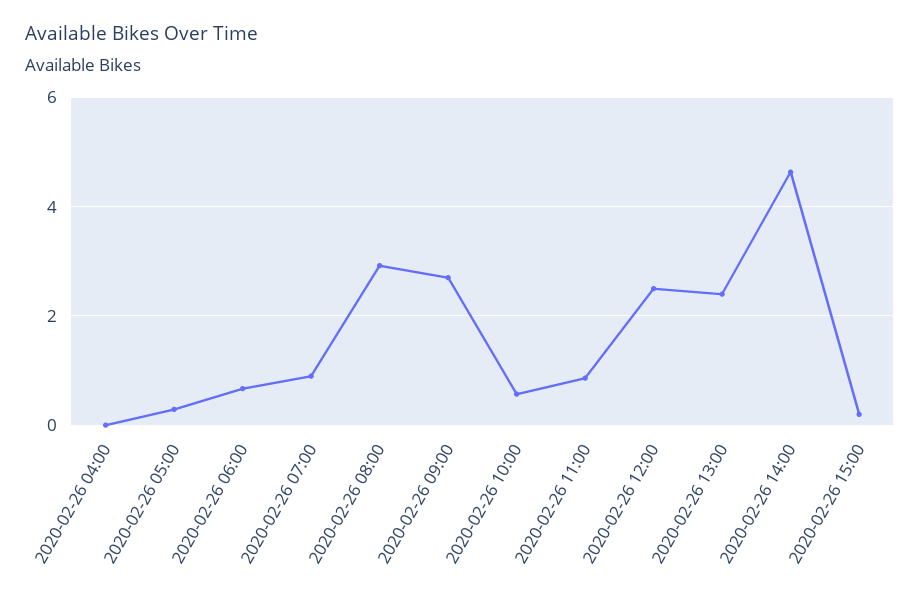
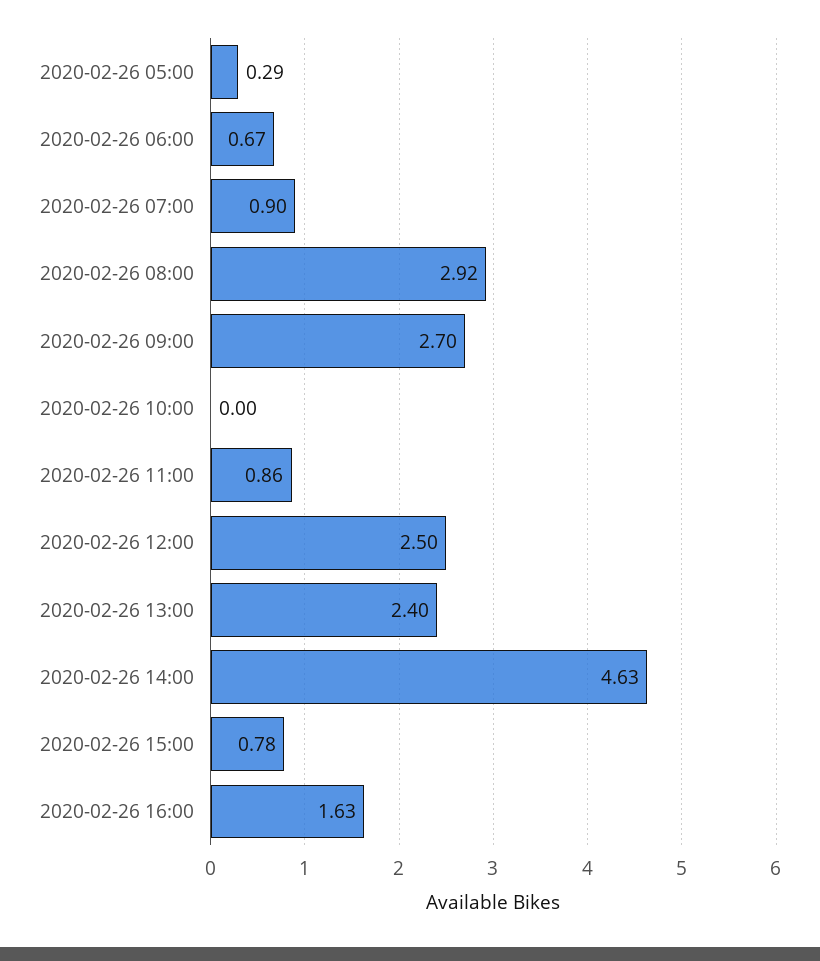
2020-02-26 04:00: 0 -> none
2020-02-26 10:00: 0.6 -> 0
2020-02-26 15:00: 0.2 -> 0.78
2020-02-26 16:00: none -> 1.63

